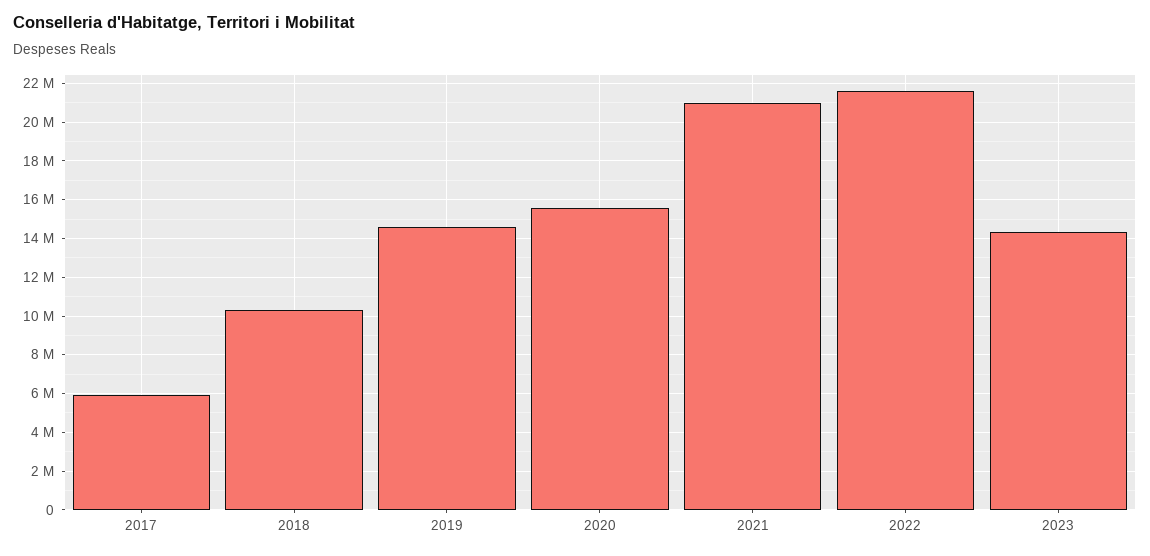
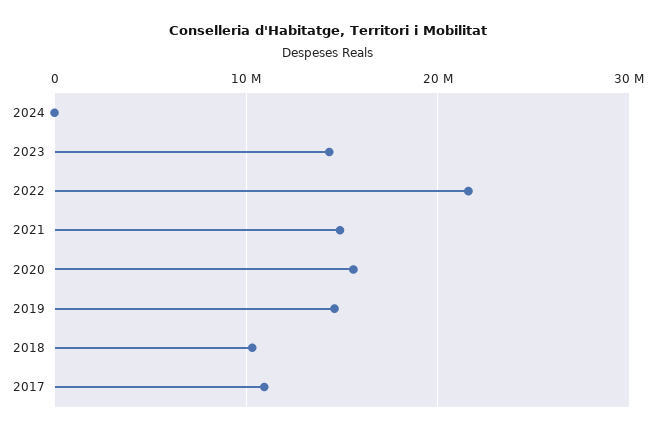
2017: 6000000 -> 11000000
2021: 21000000 -> 15000000
2024: none -> 0

